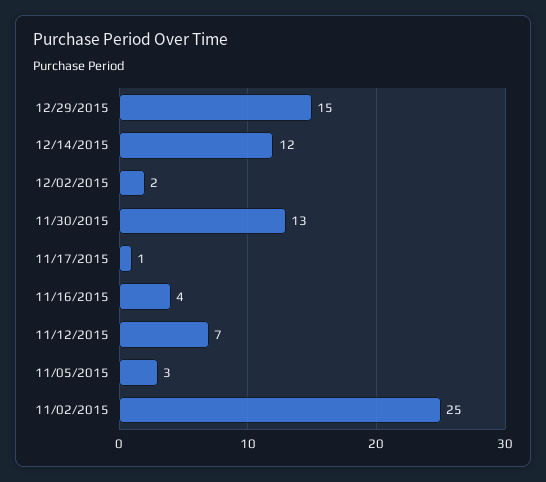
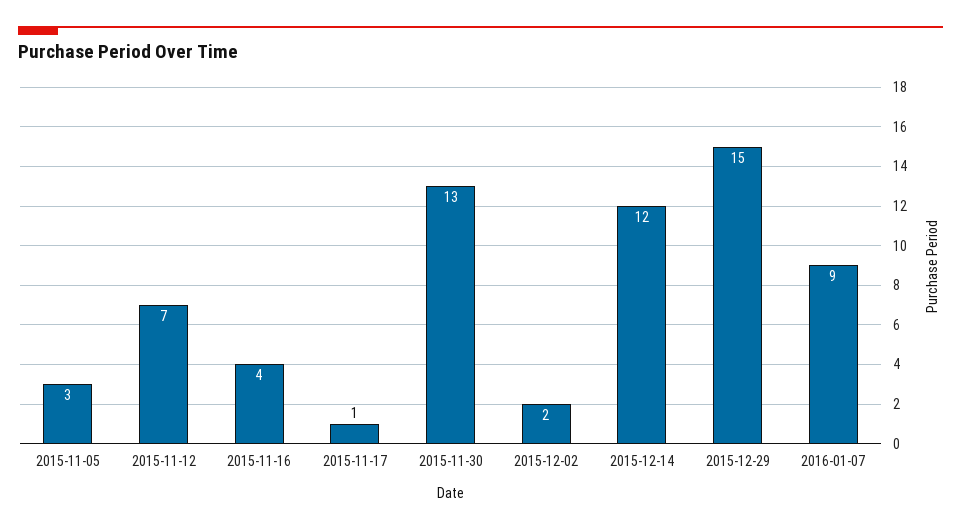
11/02/2015: 25 -> none
2016-01-07: none -> 9

